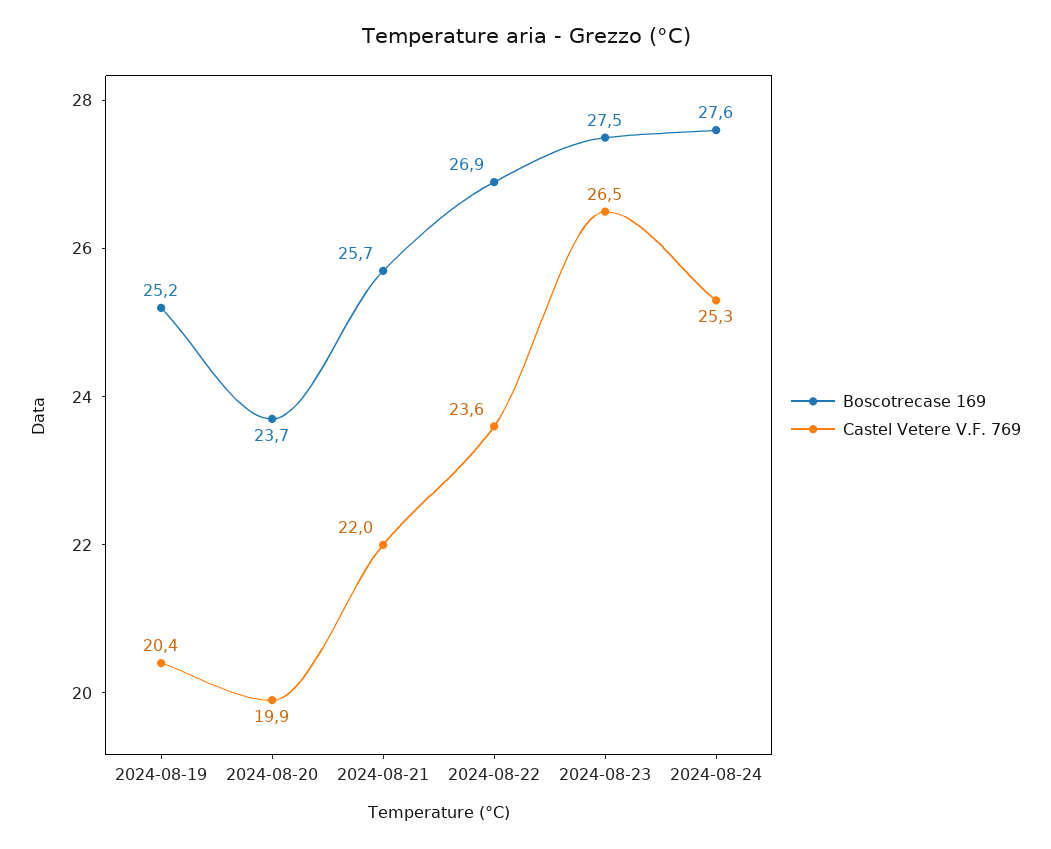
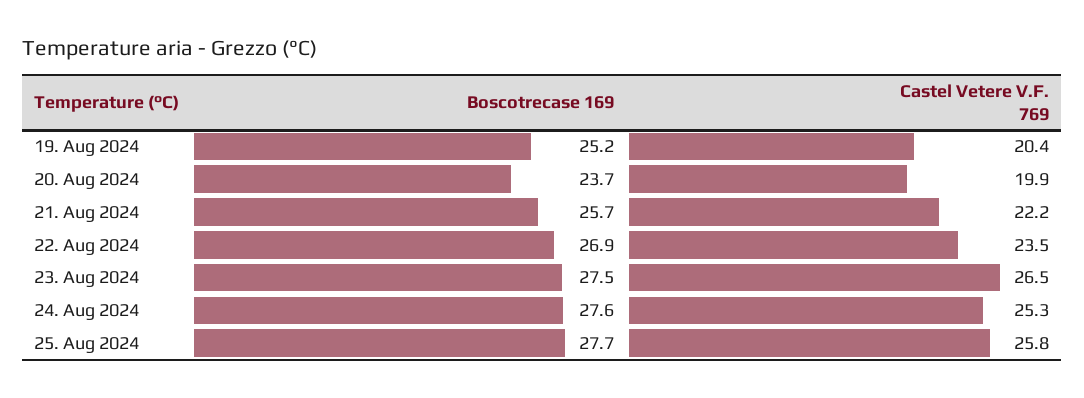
Castel Vetere V.F. 769, 2024-08-21: 22 -> 22.2
Castel Vetere V.F. 769, 2024-08-22: 23.6 -> 23.5
Boscotrecase 169, 25. Aug 2024: none -> 27.7
Castel Vetere V.F. 769, 25. Aug 2024: none -> 25.8

